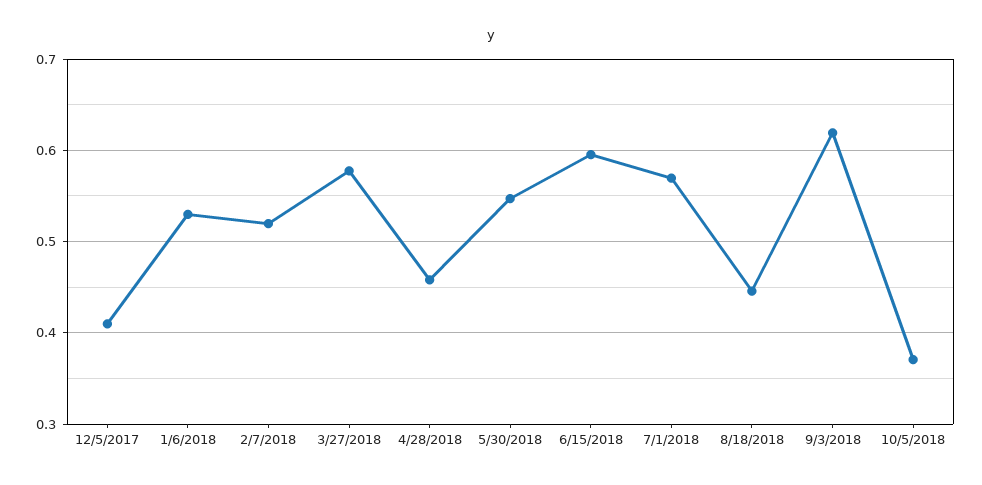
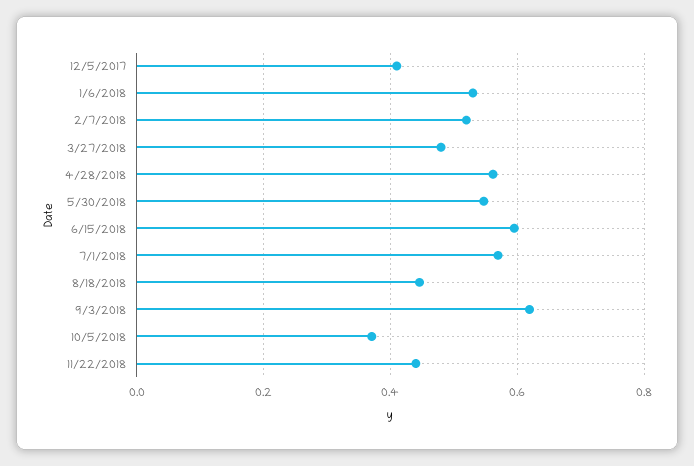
3/27/2018: 0.58 -> 0.48
4/28/2018: 0.46 -> 0.56
11/22/2018: none -> 0.44

